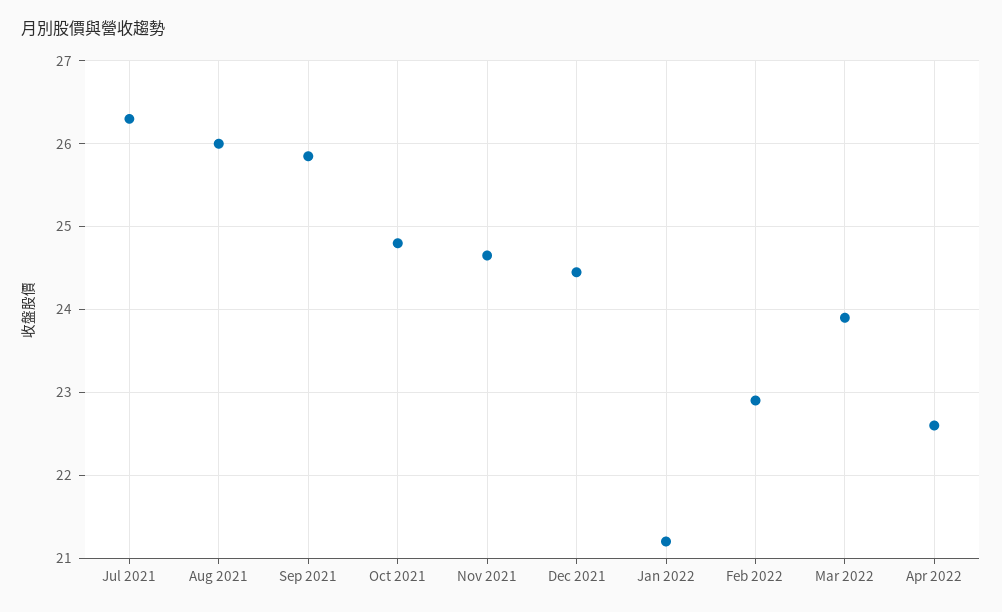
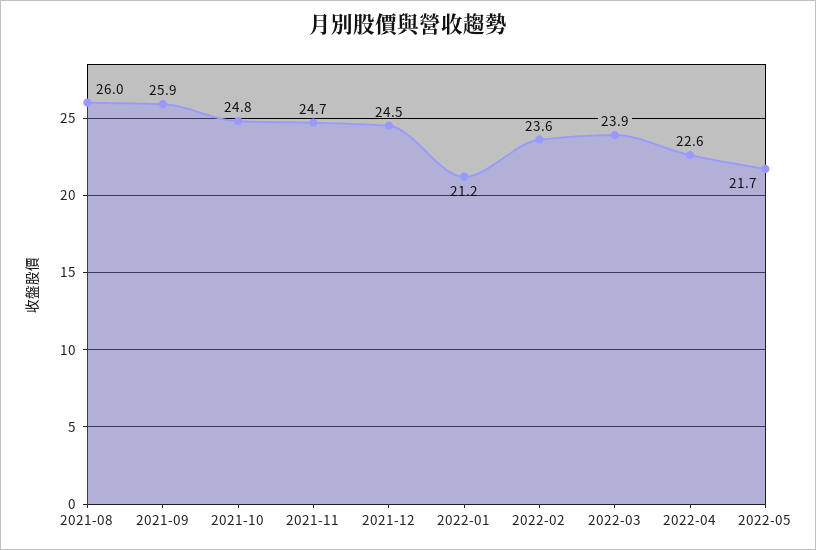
Jul 2021: 26.3 -> none
Feb 2022: 22.9 -> 23.6
2022-05: none -> 21.7

